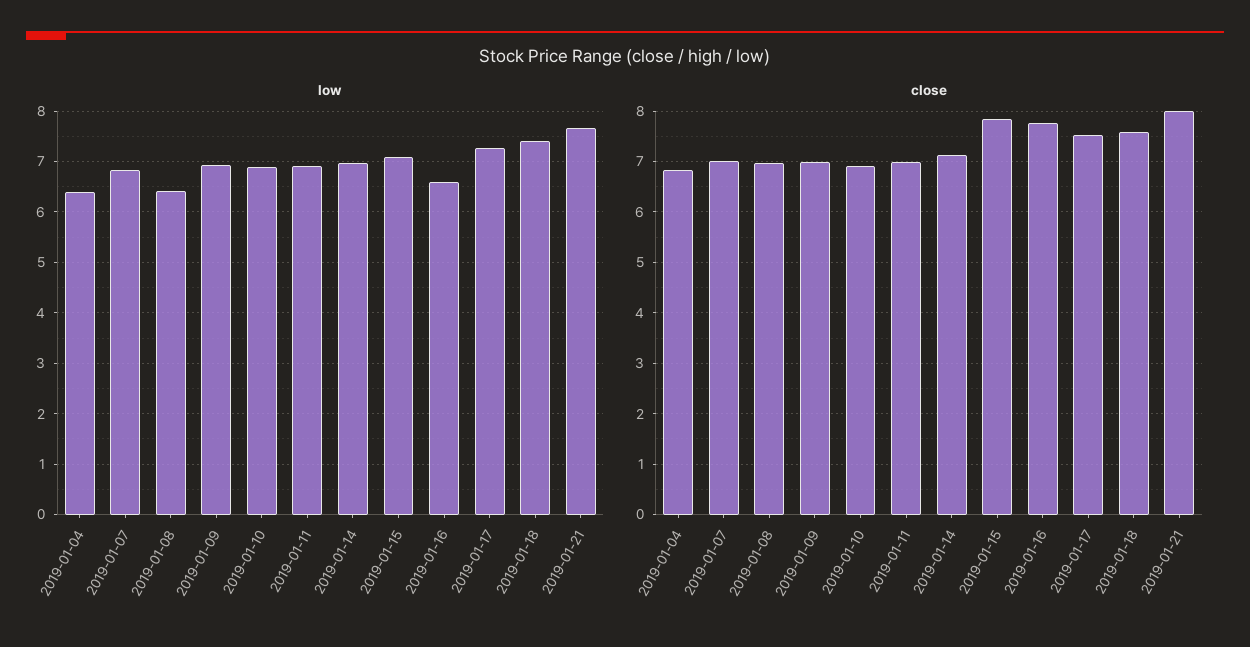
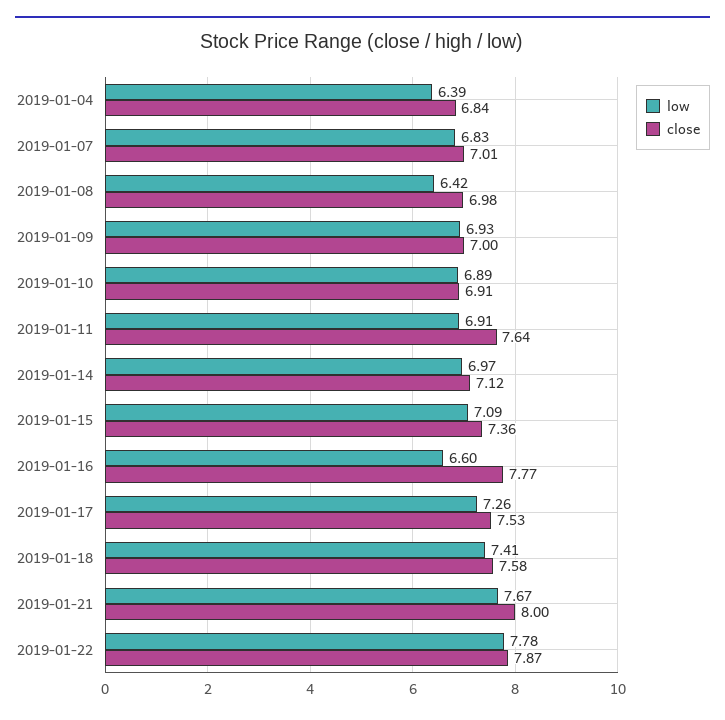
close, 2019-01-11: 7 -> 7.64
close, 2019-01-15: 7.8 -> 7.36
low, 2019-01-22: none -> 7.78
close, 2019-01-22: none -> 7.87

